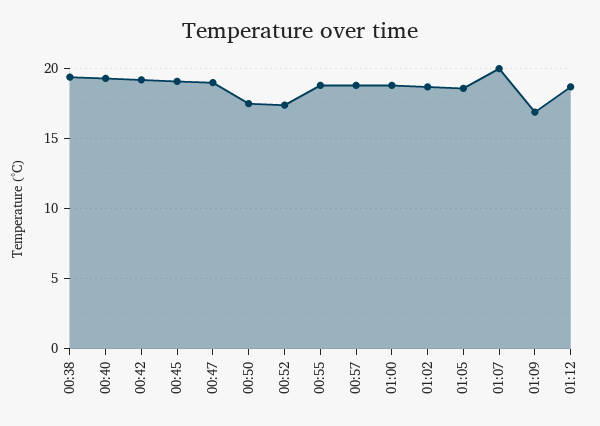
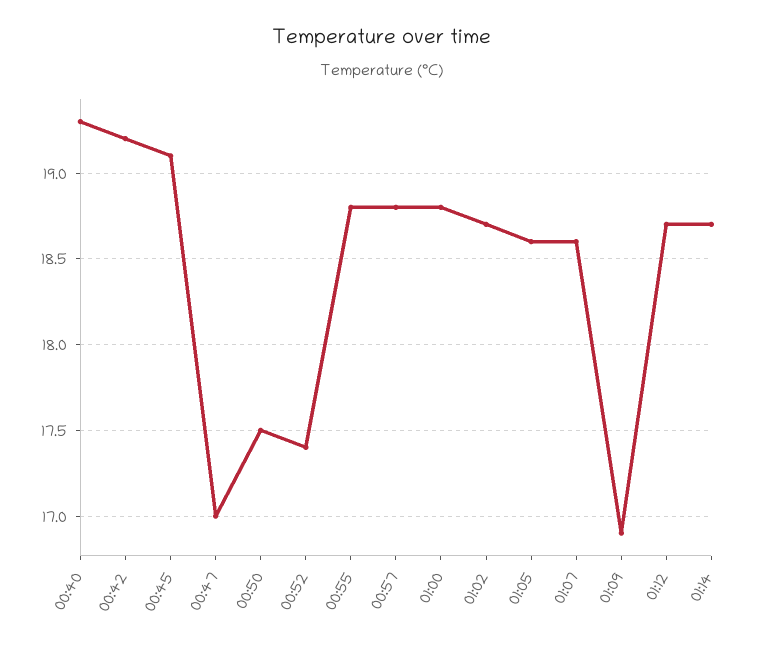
00:38: 19.5 -> none
00:47: 19 -> 17
01:07: 20 -> 18.6
01:14: none -> 18.7

